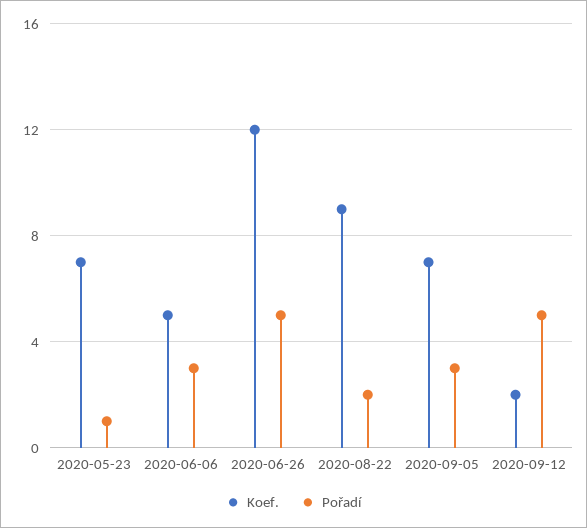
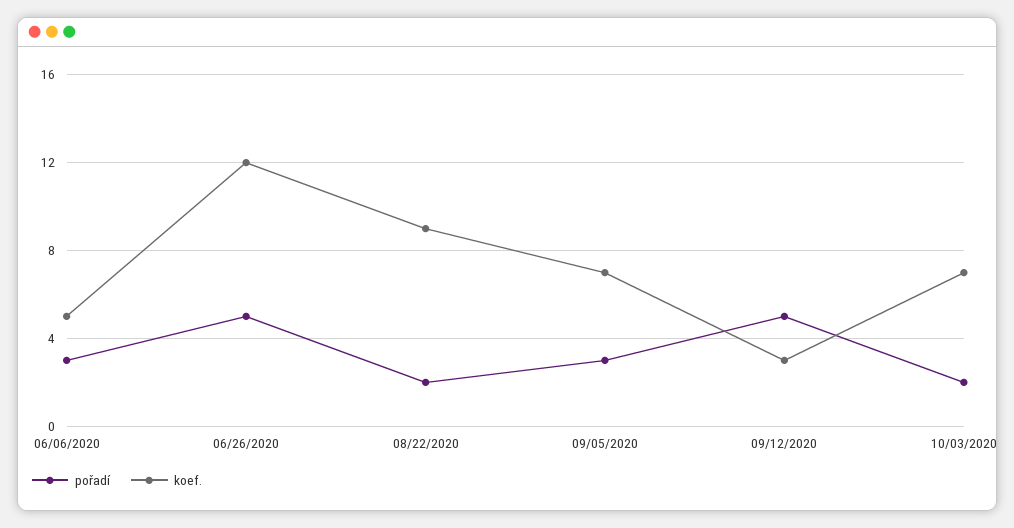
Koef., 2020-05-23: 7 -> none
Pořadí, 2020-05-23: 1 -> none
Koef., 2020-09-12: 2 -> 3
Pořadí, 10/03/2020: none -> 2
Koef., 10/03/2020: none -> 7

